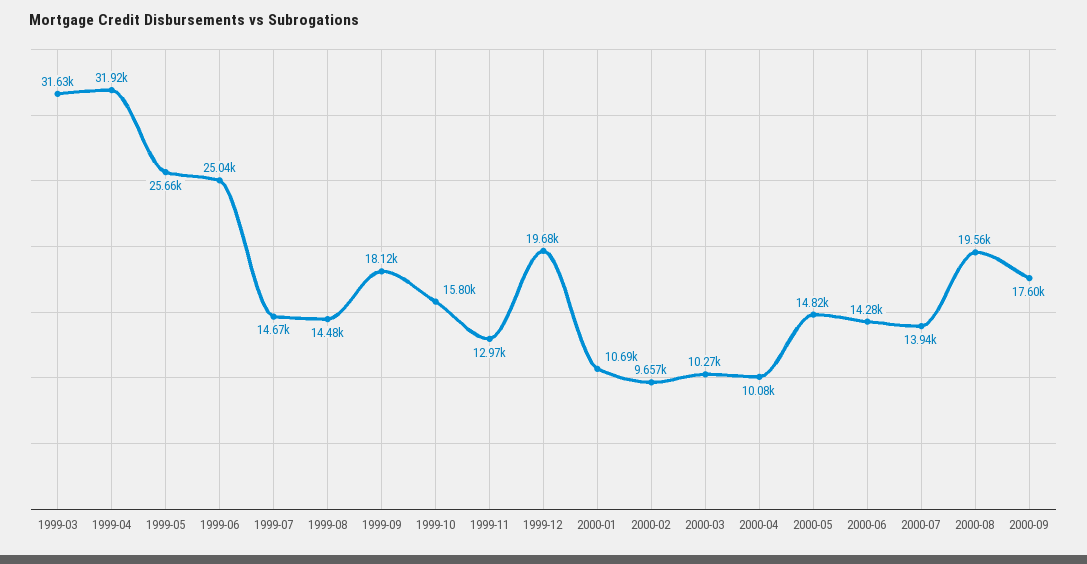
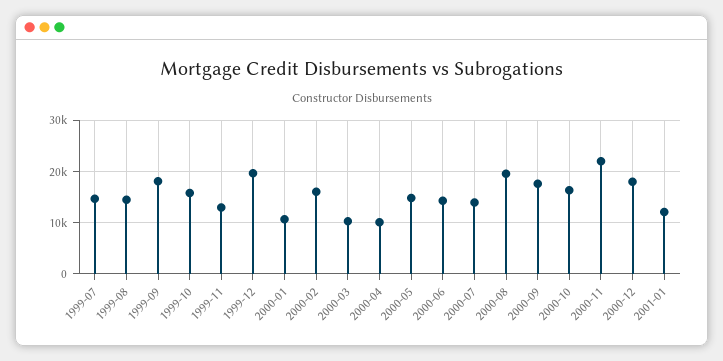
1999-03: 31630 -> none
1999-04: 31920 -> none
1999-05: 25660 -> none
1999-06: 25040 -> none
2000-02: 9657 -> 16000
2000-10: none -> 16000
2000-11: none -> 22000
2000-12: none -> 18000
2001-01: none -> 12000

